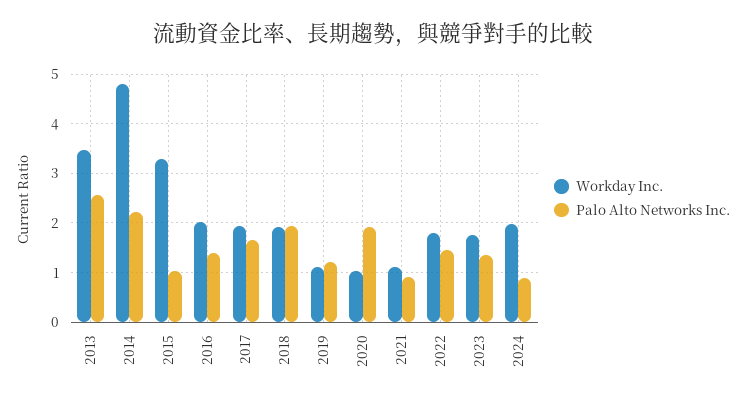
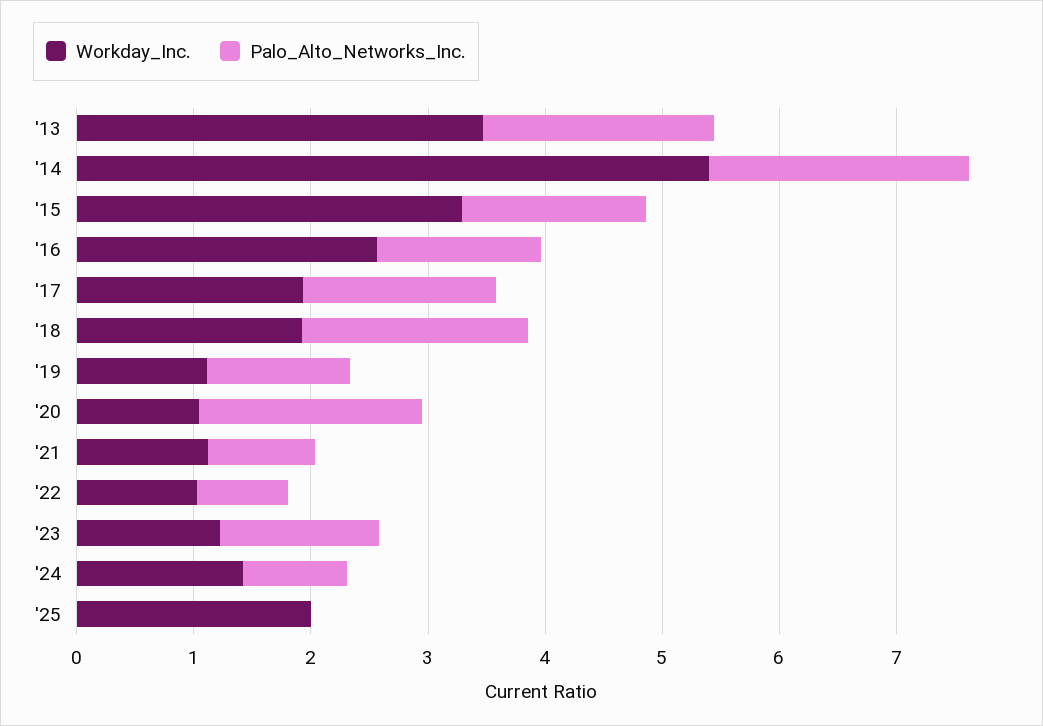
Palo Alto Networks Inc., 2013: 2.6 -> 2
Workday Inc., 2014: 4.8 -> 5.4
Palo Alto Networks Inc., 2015: 1 -> 1.6
Workday Inc., 2016: 2 -> 2.6
Workday Inc., 2022: 1.8 -> 1
Palo Alto Networks Inc., 2022: 1.4 -> 0.8
Workday Inc., 2023: 1.8 -> 1.2
Workday Inc., 2024: 2 -> 1.4
Workday Inc., '25: none -> 2
Palo Alto Networks Inc., '25: none -> 0

